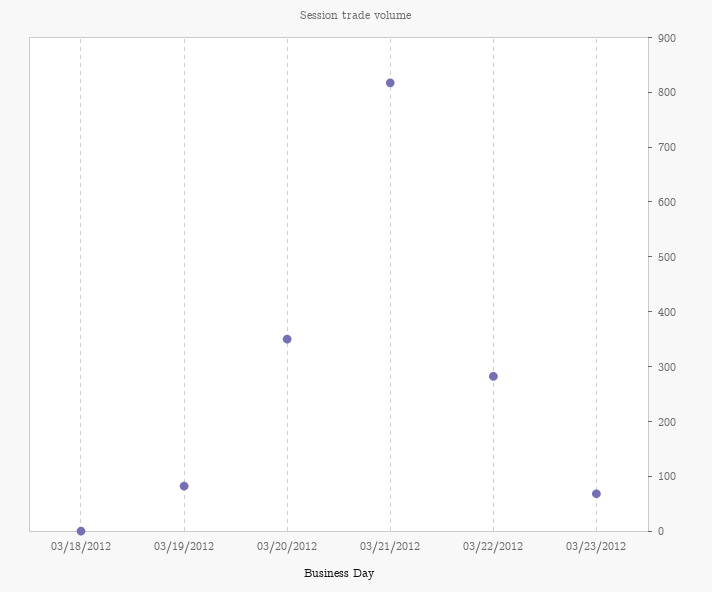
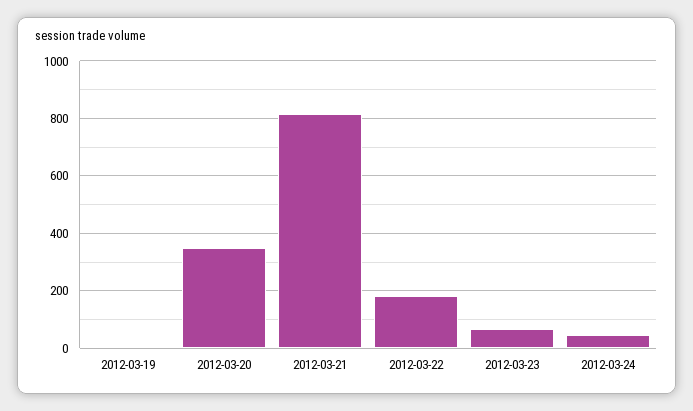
03/18/2012: 0 -> none
03/19/2012: 80 -> 0
03/22/2012: 280 -> 175
2012-03-24: none -> 50

